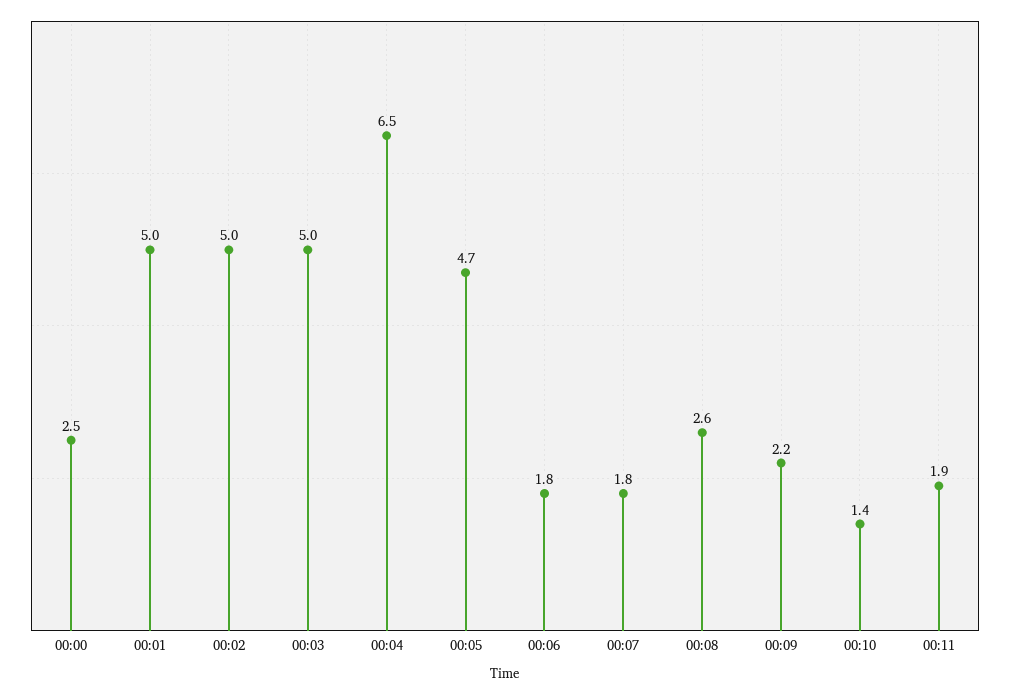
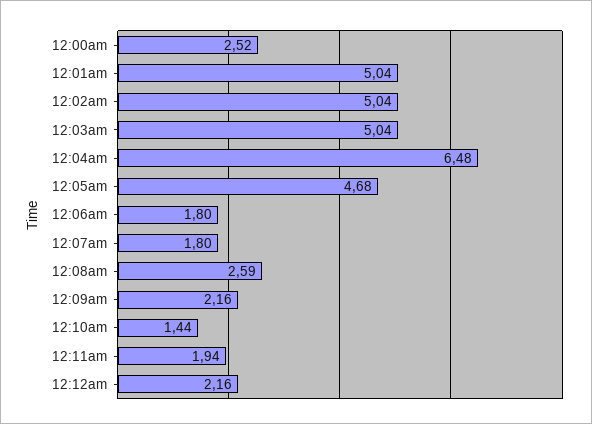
12:12am: none -> 2.16

